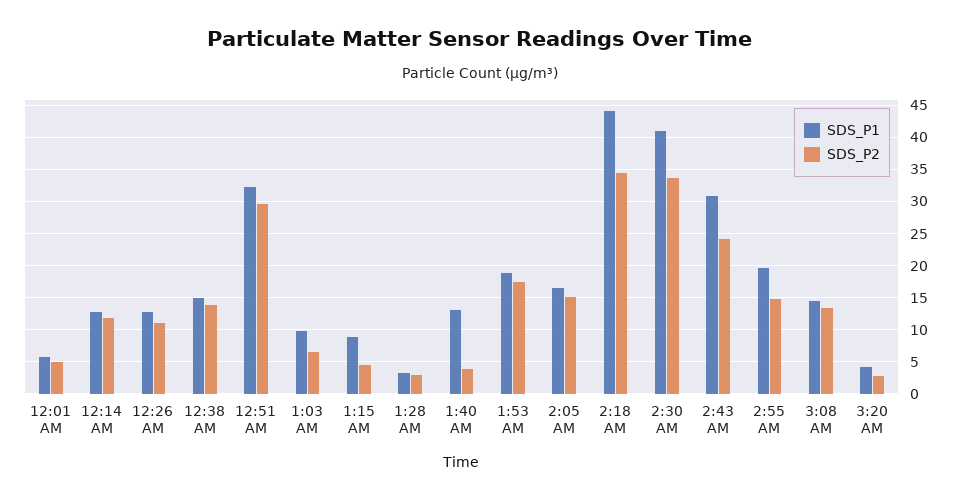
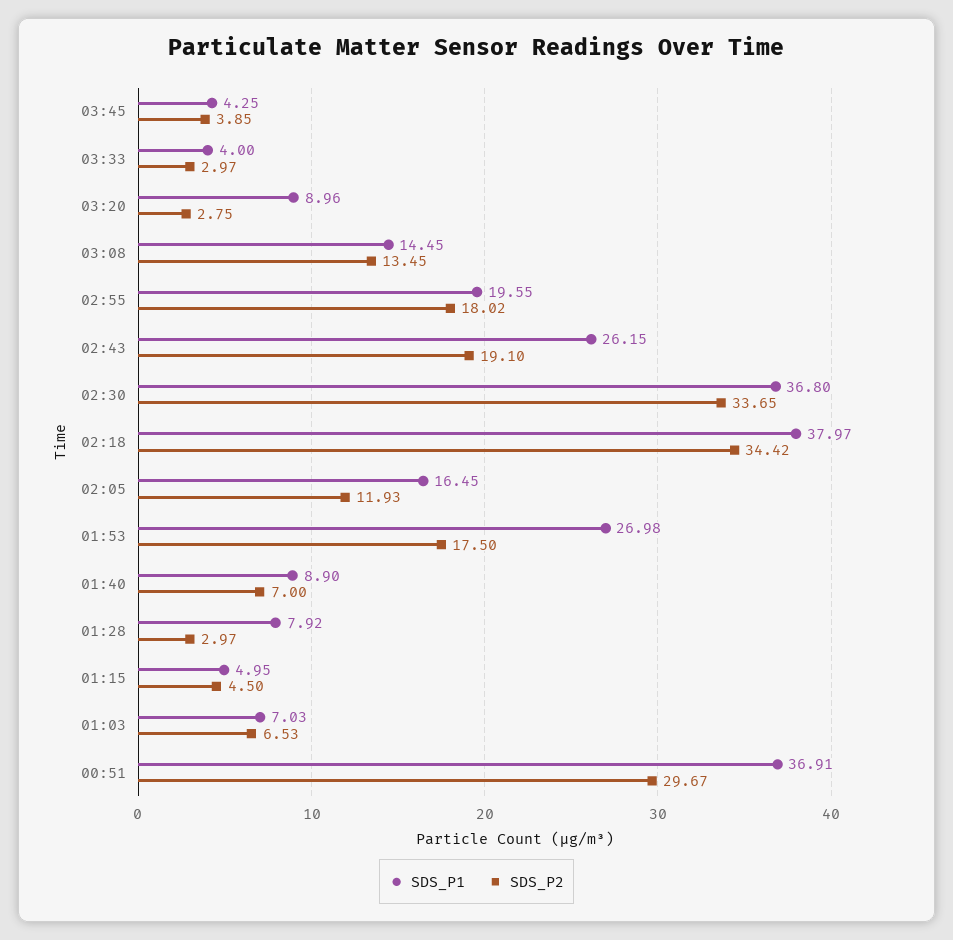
SDS_P1, 12:01 AM: 6 -> none
SDS_P2, 12:01 AM: 5 -> none
SDS_P1, 12:14 AM: 13 -> none
SDS_P2, 12:14 AM: 12 -> none
SDS_P1, 12:26 AM: 13 -> none
SDS_P2, 12:26 AM: 11 -> none
SDS_P1, 12:38 AM: 15 -> none
SDS_P2, 12:38 AM: 14 -> none
SDS_P1, 12:51 AM: 32 -> 36.91
SDS_P1, 1:03 AM: 10 -> 7.03
SDS_P1, 1:15 AM: 9 -> 4.95
SDS_P1, 1:28 AM: 3 -> 7.92
SDS_P1, 1:40 AM: 13 -> 8.9
SDS_P2, 1:40 AM: 4 -> 7
SDS_P1, 1:53 AM: 19 -> 26.98
SDS_P2, 2:05 AM: 15 -> 11.93
SDS_P1, 2:18 AM: 44 -> 37.97
SDS_P1, 2:30 AM: 41 -> 36.8
SDS_P1, 2:43 AM: 31 -> 26.15
SDS_P2, 2:43 AM: 24 -> 19.1
SDS_P2, 2:55 AM: 15 -> 18.02
SDS_P1, 3:20 AM: 4 -> 8.96
SDS_P1, 03:45: none -> 4.25
SDS_P2, 03:45: none -> 3.85
SDS_P1, 03:33: none -> 4
SDS_P2, 03:33: none -> 2.97

